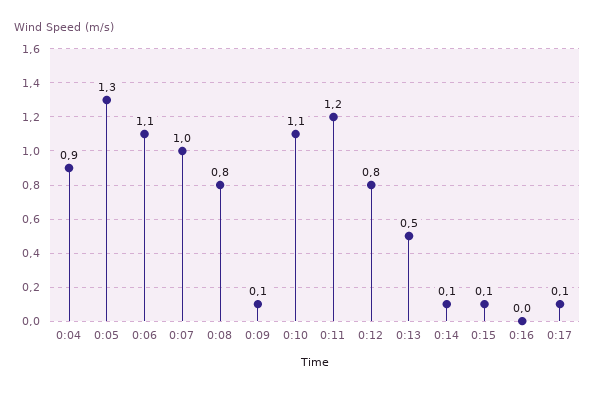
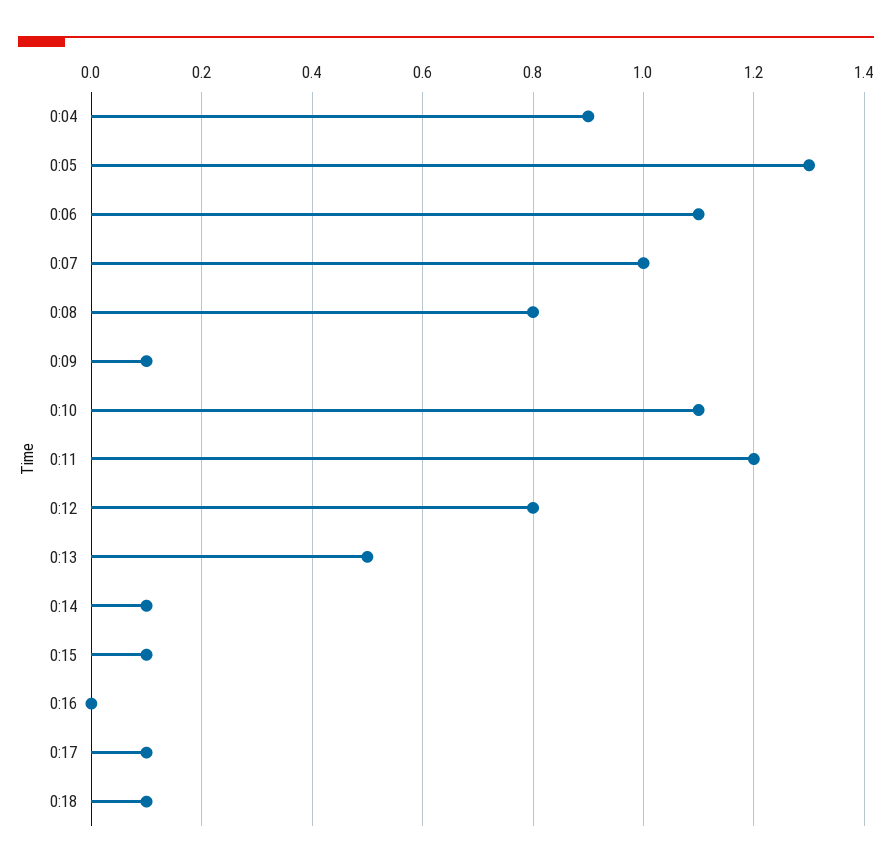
0:18: none -> 0.1

